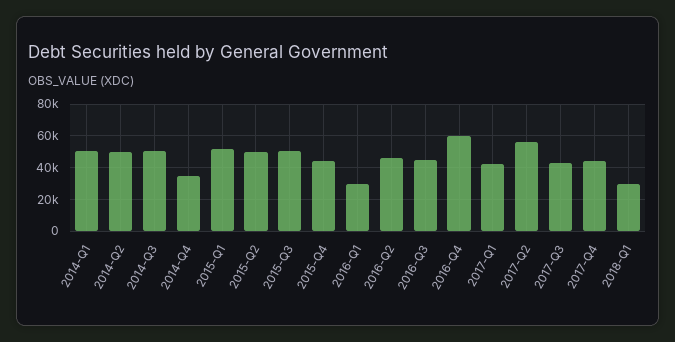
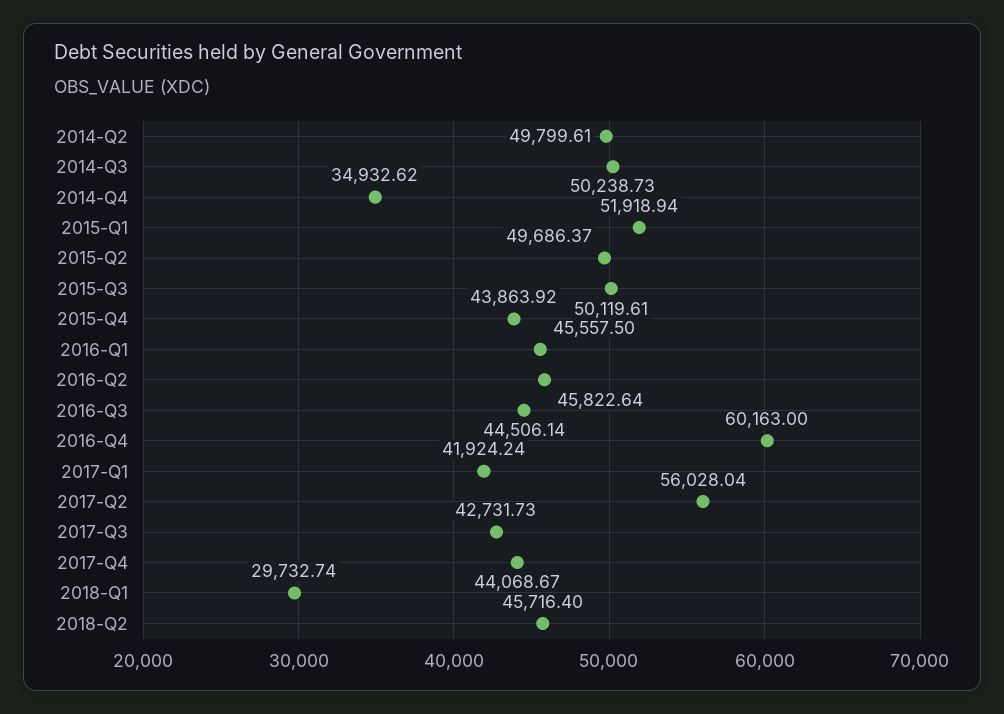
2014-Q1: 50000 -> none
2016-Q1: 30000 -> 45557.5
2018-Q2: none -> 45716.4

